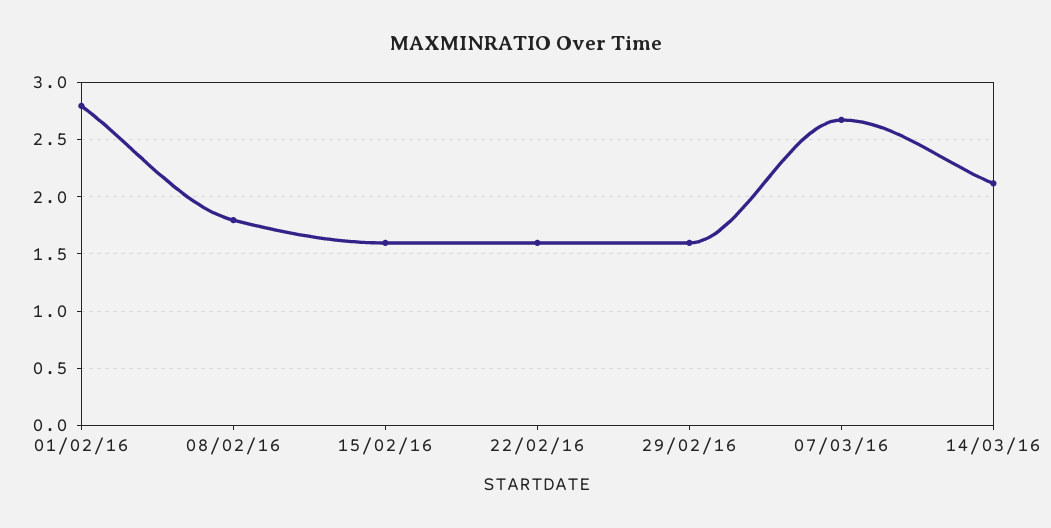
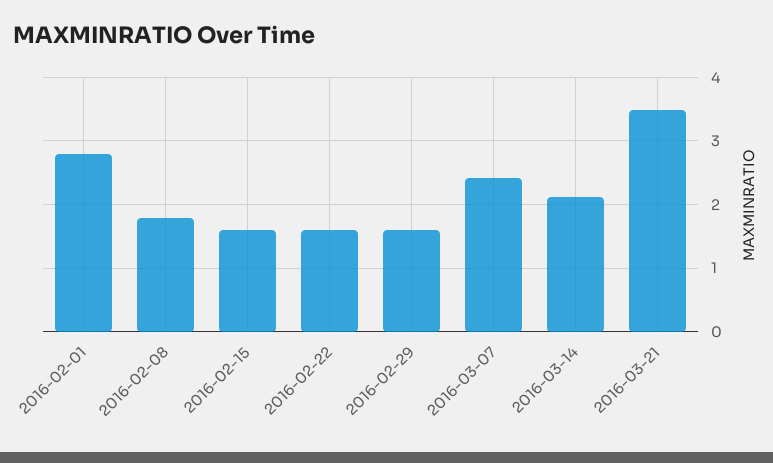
07/03/16: 2.7 -> 2.4
2016-03-21: none -> 3.5

